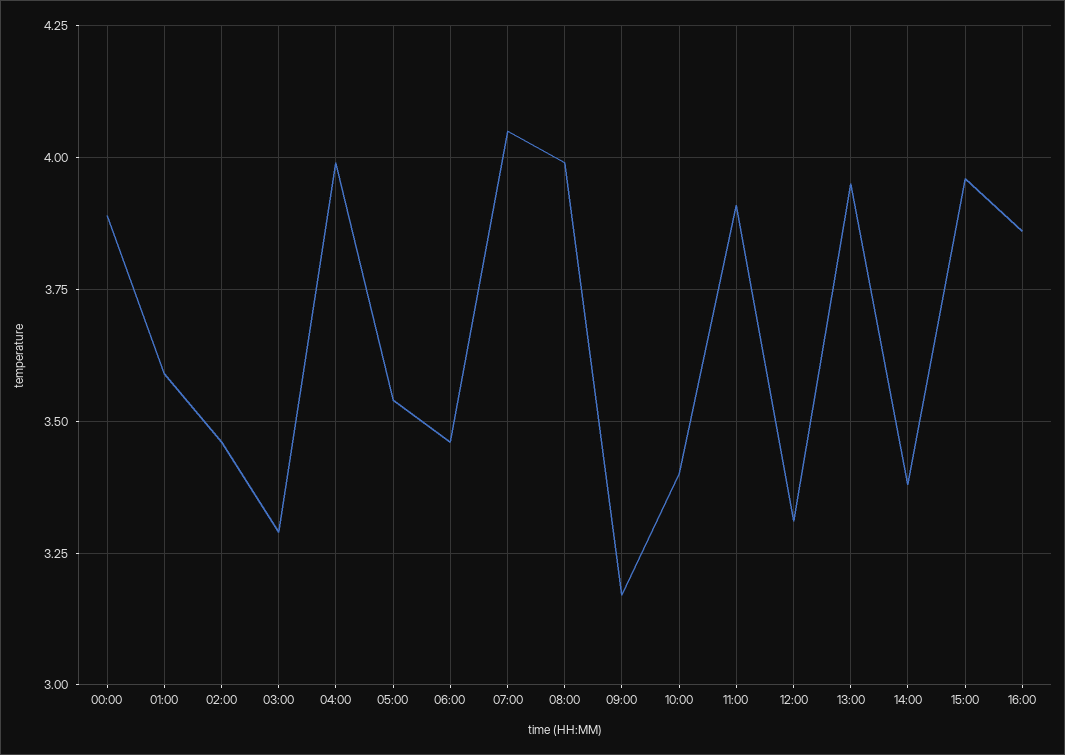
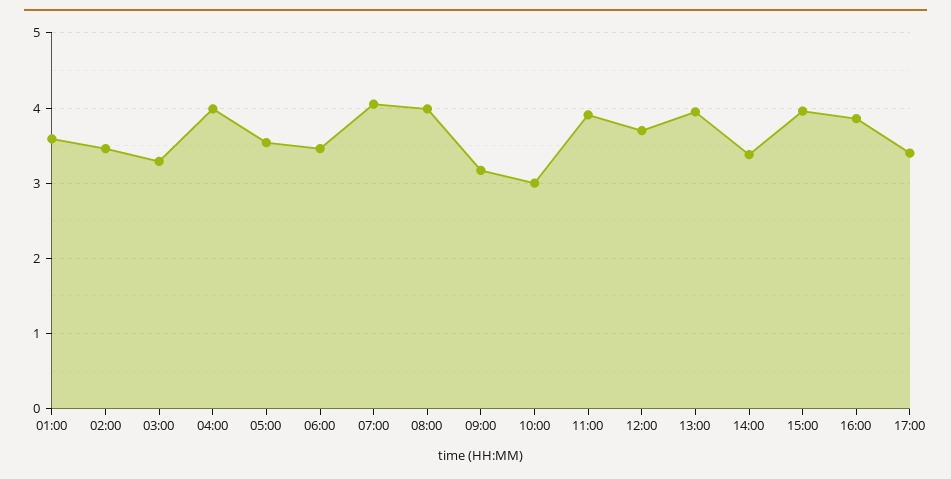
00:00: 3.9 -> none
10:00: 3.4 -> 3
12:00: 3.3 -> 3.7
17:00: none -> 3.4

